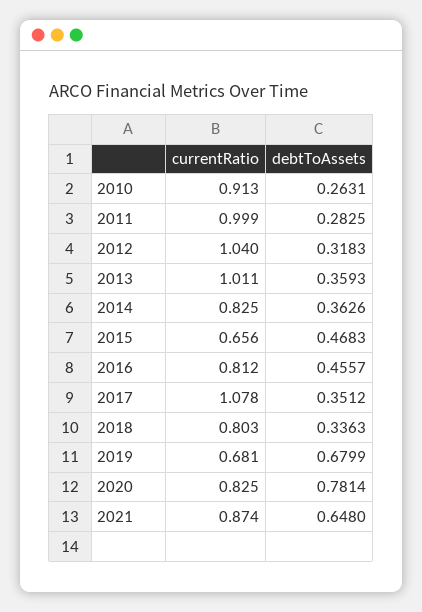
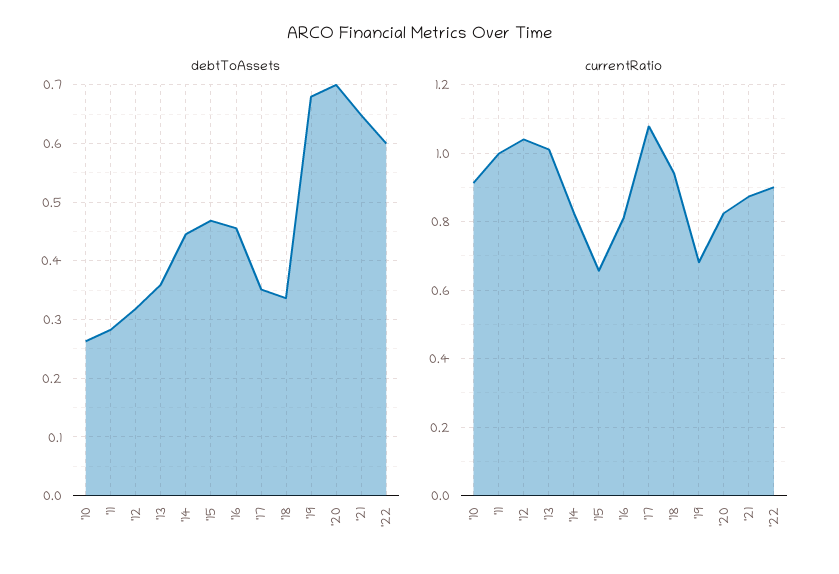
debtToAssets, 2014: 0.3626 -> 0.44
currentRatio, 2018: 0.803 -> 0.94
debtToAssets, 2020: 0.7814 -> 0.7
debtToAssets, '22: none -> 0.6
currentRatio, '22: none -> 0.9

